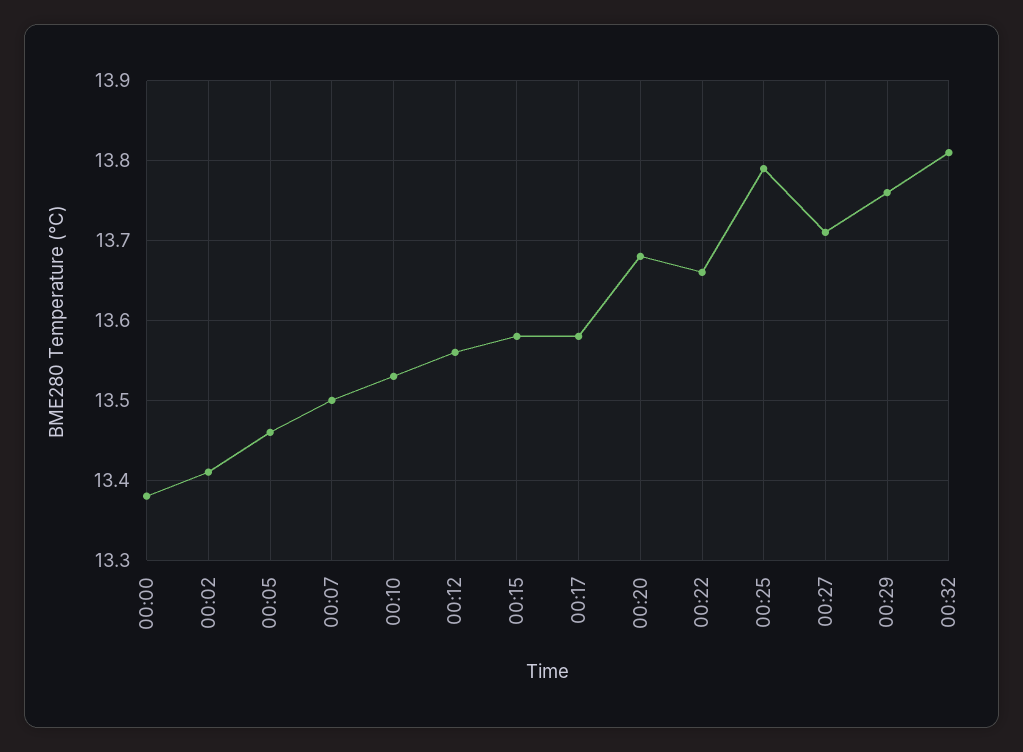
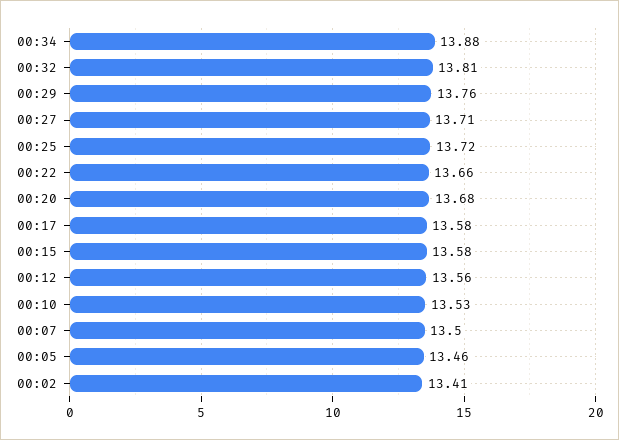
00:00: 13.38 -> none
00:25: 13.79 -> 13.72
00:34: none -> 13.88

